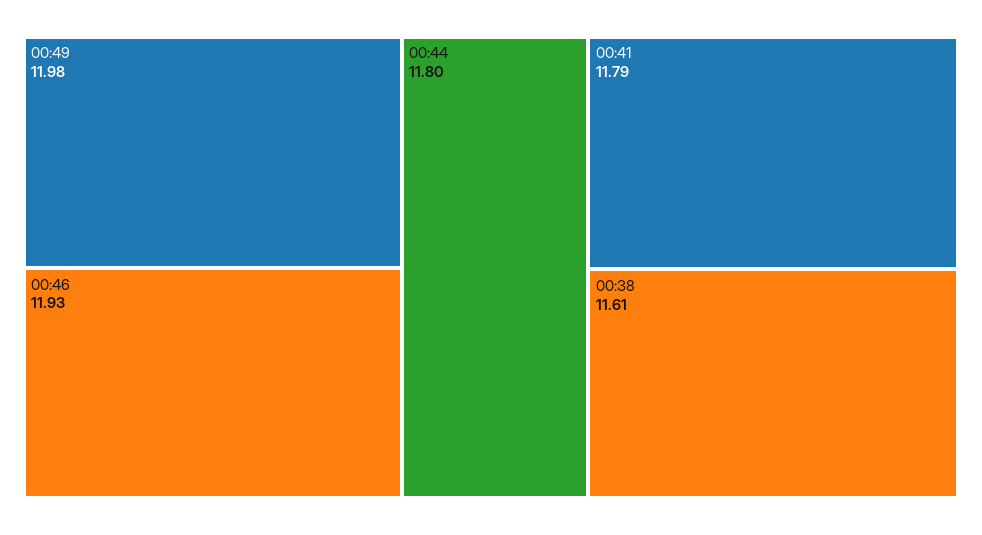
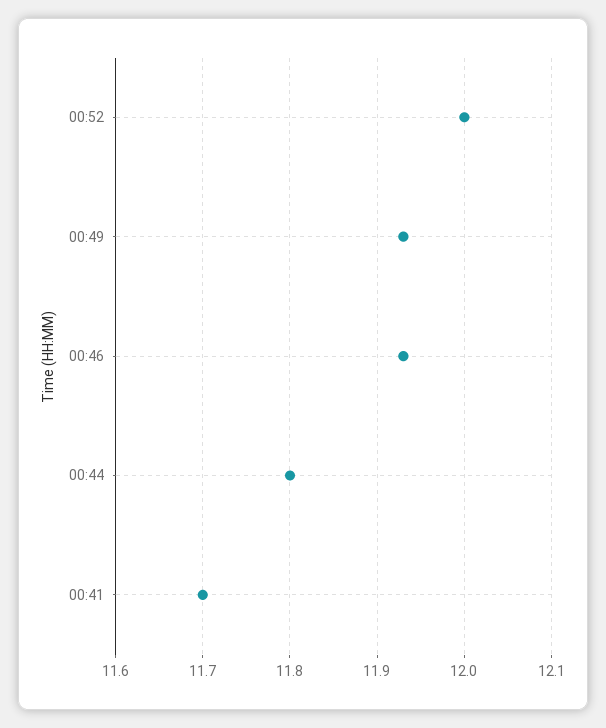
00:49: 11.98 -> 11.93
00:41: 11.79 -> 11.7
00:38: 11.61 -> none
00:52: none -> 12

